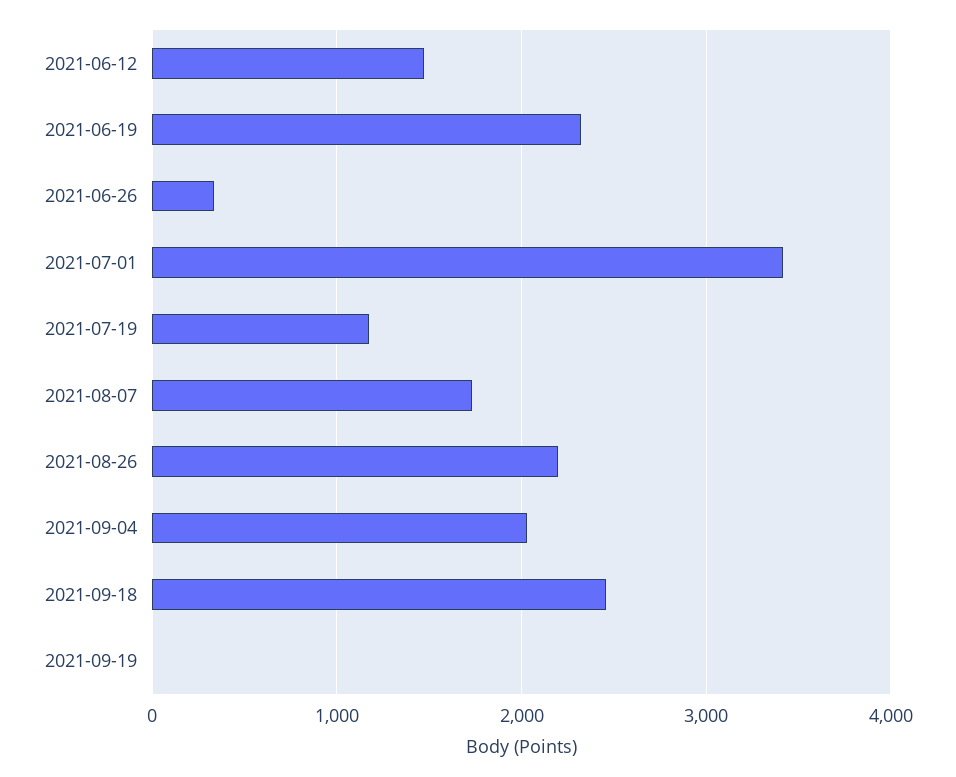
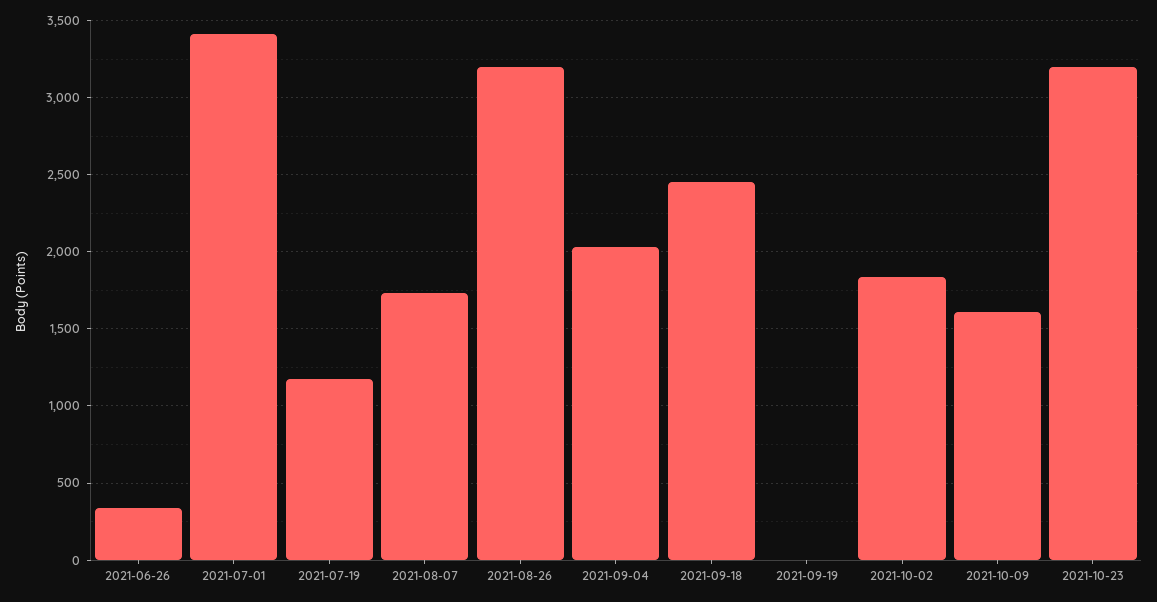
2021-06-12: 1500 -> none
2021-06-19: 2300 -> none
2021-08-26: 2200 -> 3200
2021-10-02: none -> 1850
2021-10-09: none -> 1600
2021-10-23: none -> 3200

